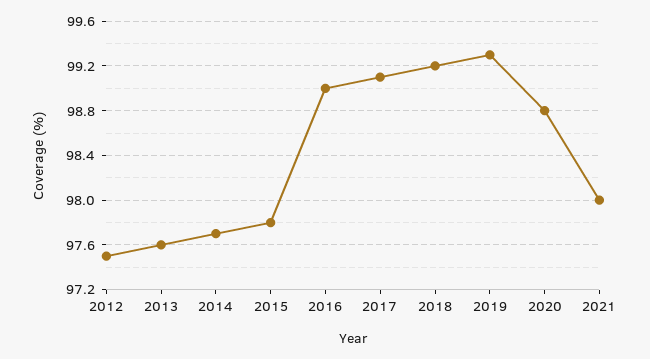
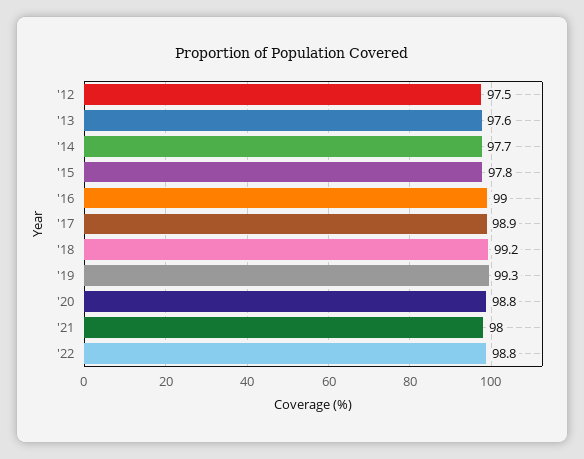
2017: 99.1 -> 98.9
'22: none -> 98.8

